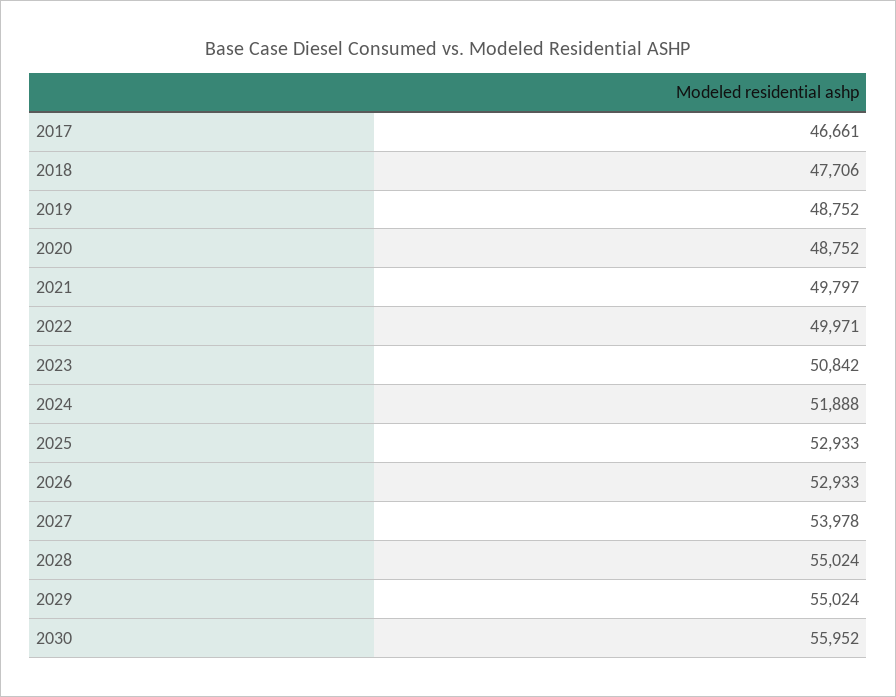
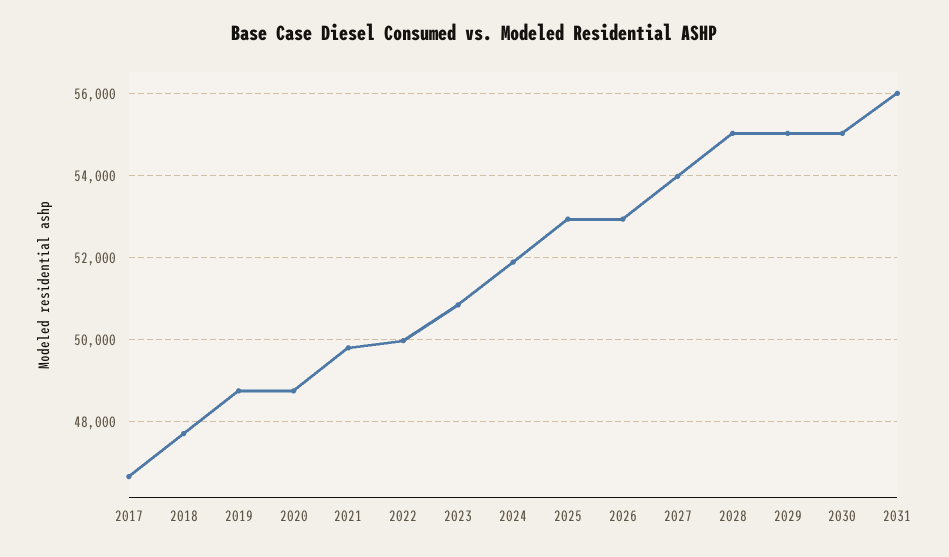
2030: 55952 -> 55000
2031: none -> 56000

